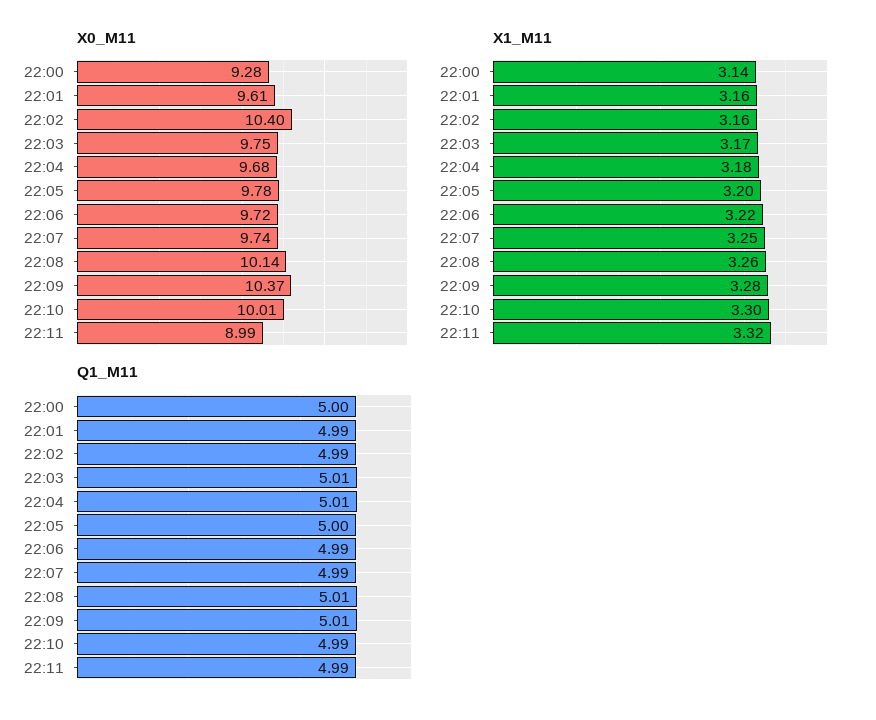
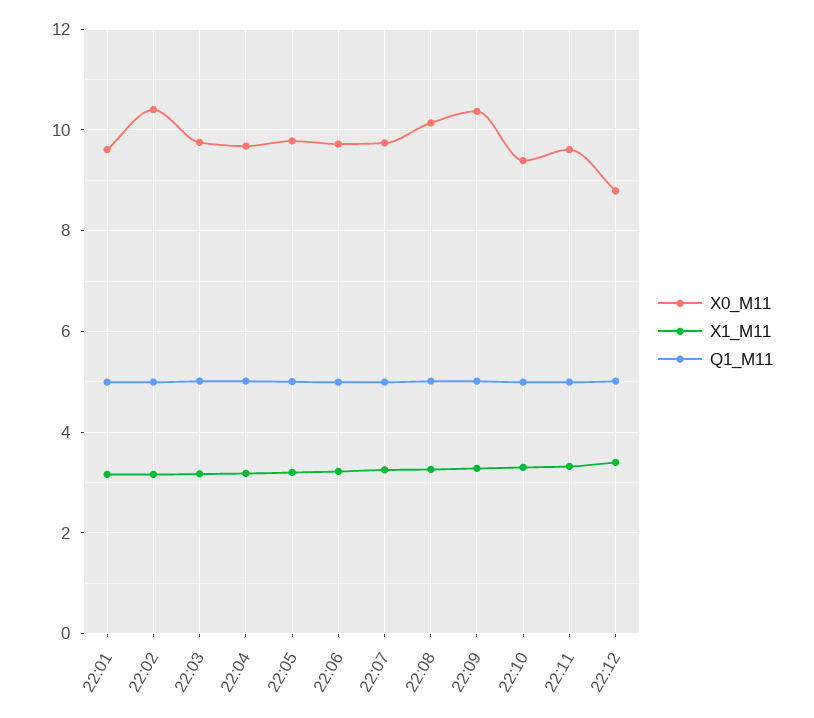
X0_M11, 22:00: 9.28 -> none
X0_M11, 22:10: 10.01 -> 9.4
X0_M11, 22:11: 8.99 -> 9.6
X1_M11, 22:00: 3.14 -> none
Q1_M11, 22:00: 5 -> none
X0_M11, 22:12: none -> 8.8
X1_M11, 22:12: none -> 3.4
Q1_M11, 22:12: none -> 5

